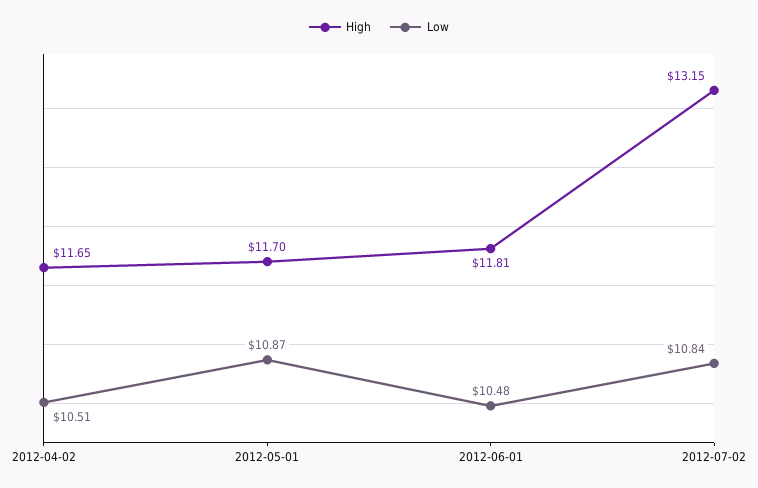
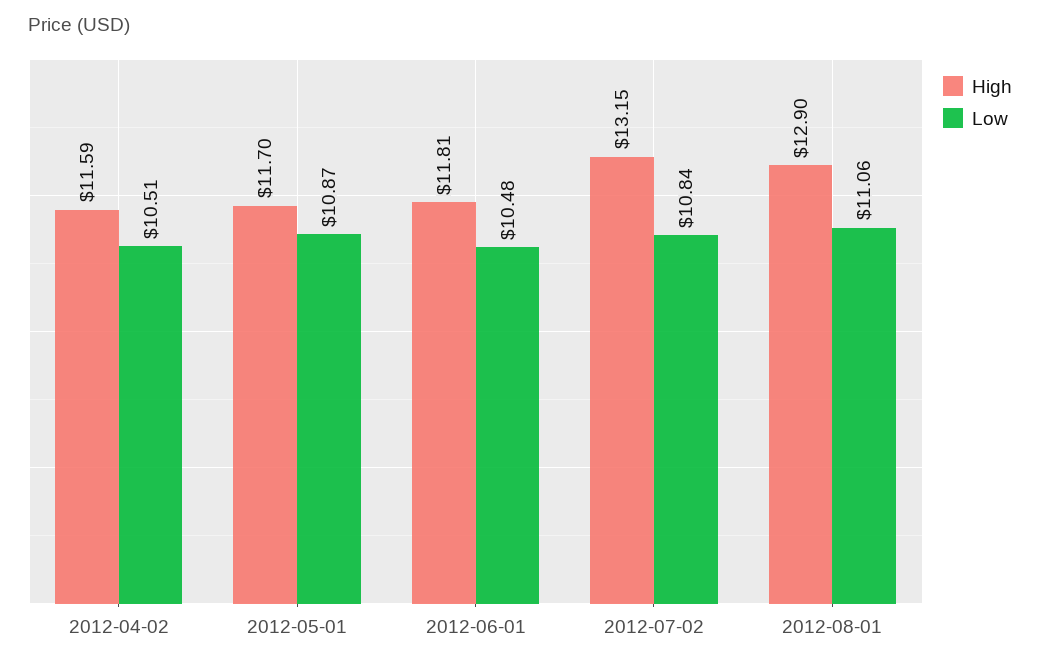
High, 2012-04-02: 11.65 -> 11.59
High, 2012-08-01: none -> 12.9
Low, 2012-08-01: none -> 11.06

